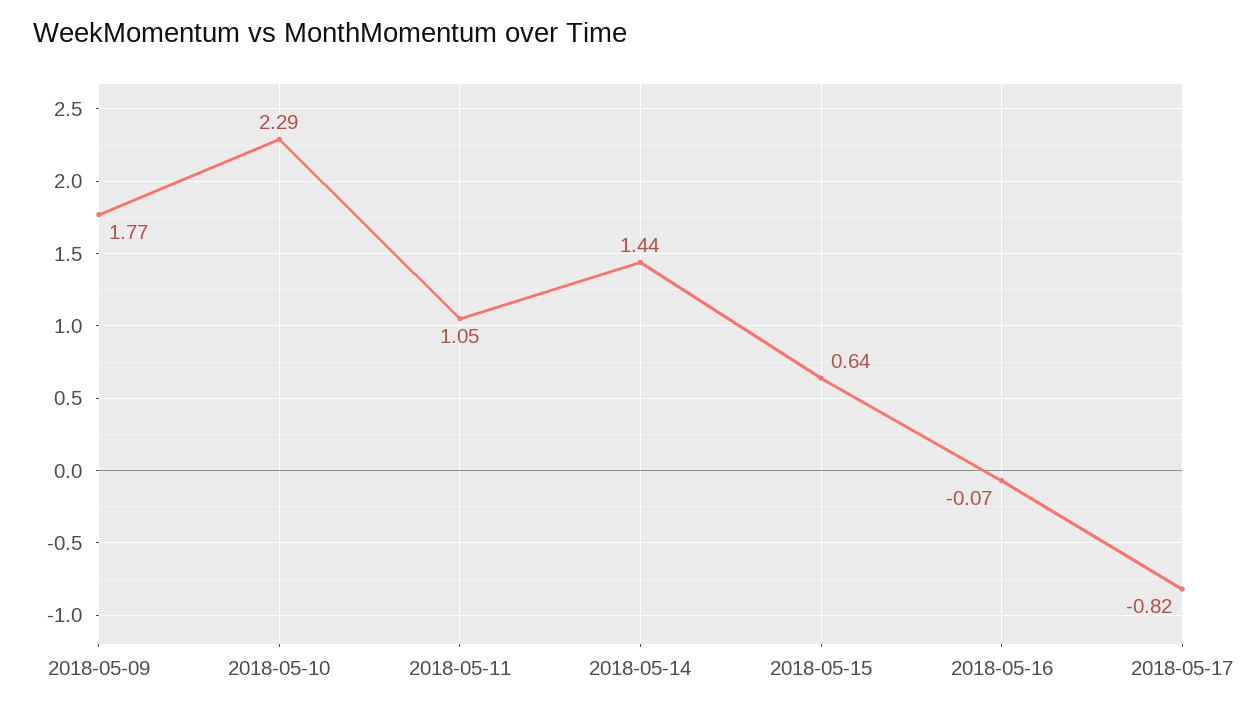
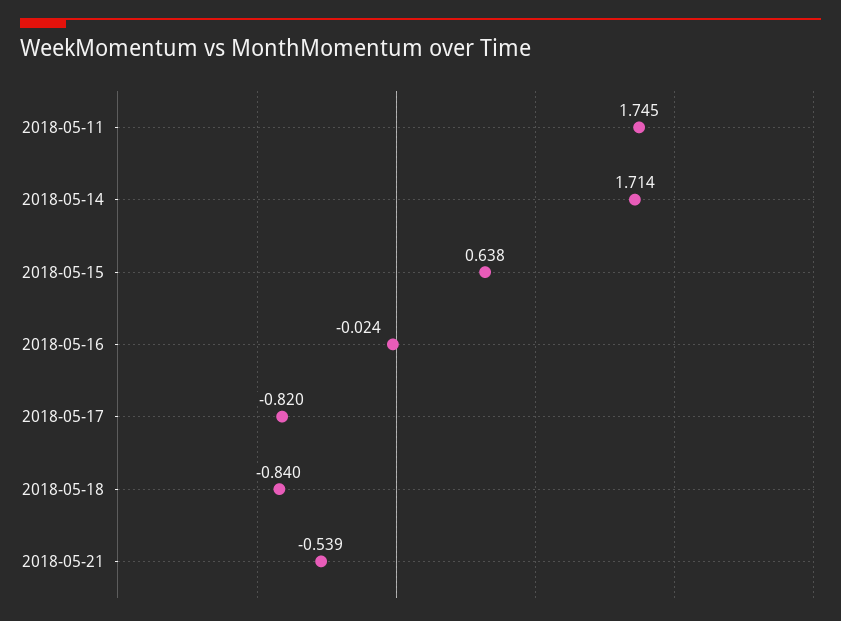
2018-05-09: 1.77 -> none
2018-05-10: 2.29 -> none
2018-05-11: 1.05 -> 1.745
2018-05-14: 1.44 -> 1.714
2018-05-16: -0.07 -> -0.024
2018-05-18: none -> -0.84
2018-05-21: none -> -0.539

